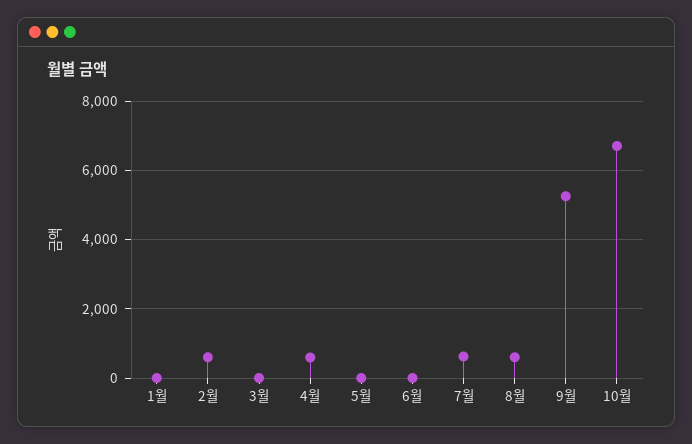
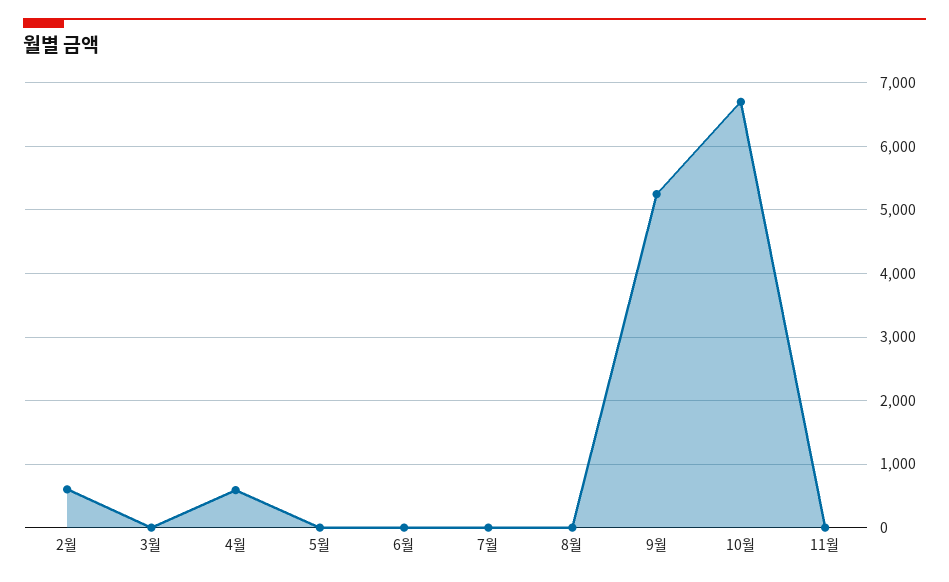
1월: 0 -> none
7월: 600 -> 0
8월: 600 -> 0
11월: none -> 0

